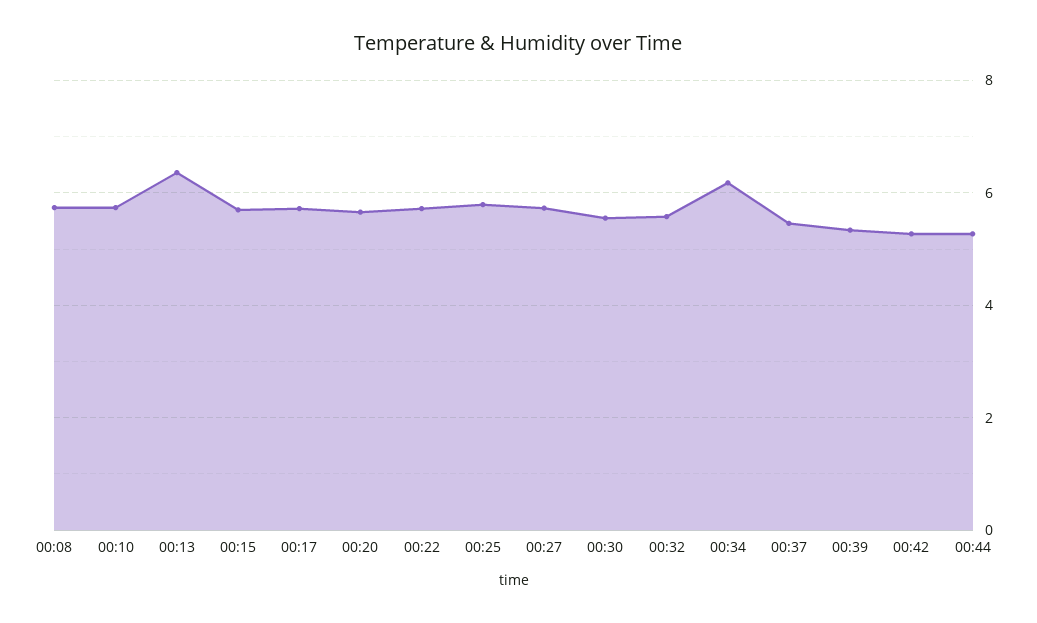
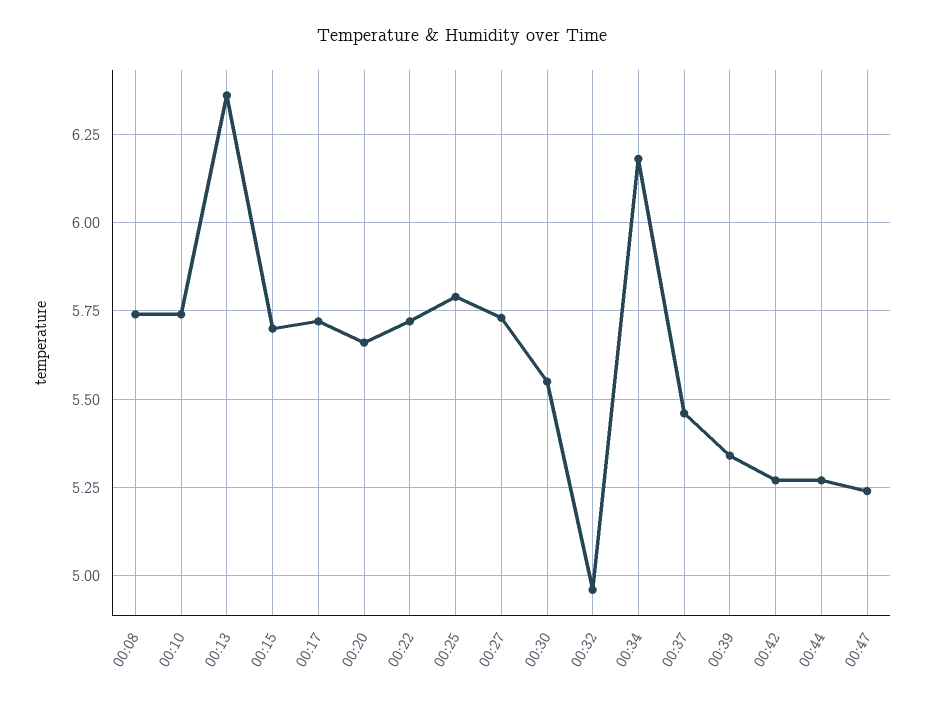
00:32: 5.6 -> 4.95
00:47: none -> 5.25

